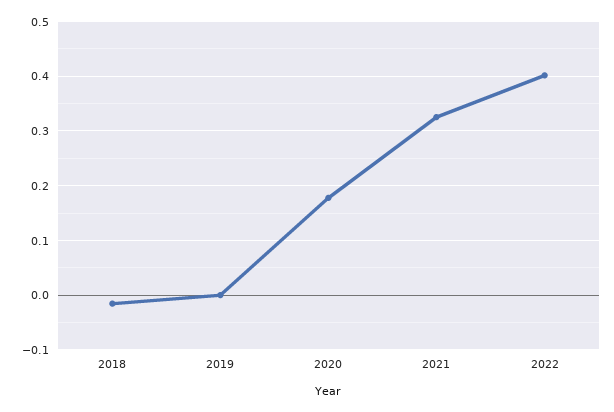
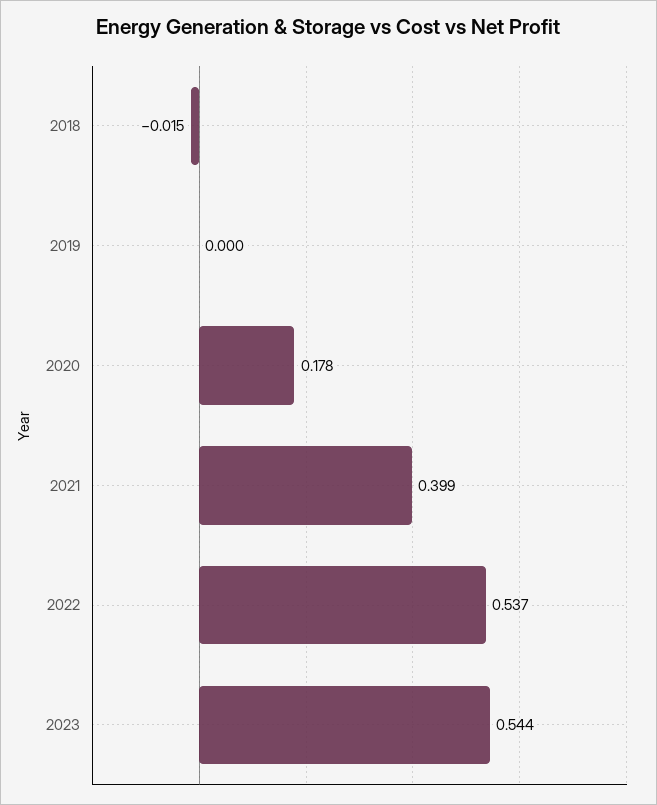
2021: 0.32 -> 0.399
2022: 0.4 -> 0.537
2023: none -> 0.544

